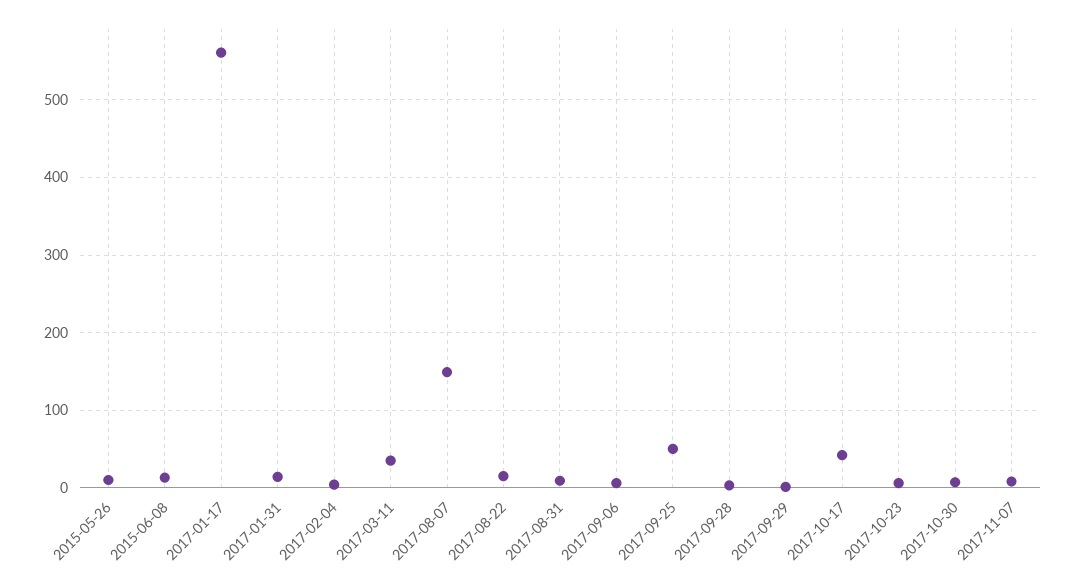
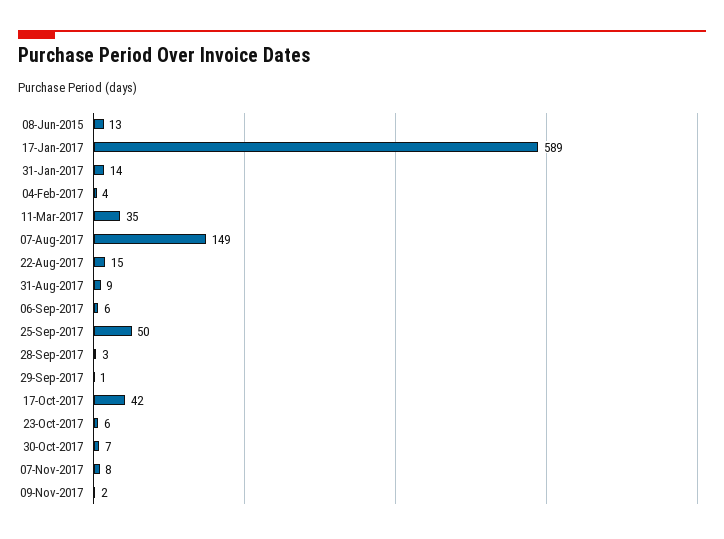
2015-05-26: 10 -> none
2017-01-17: 560 -> 589
09-Nov-2017: none -> 2

